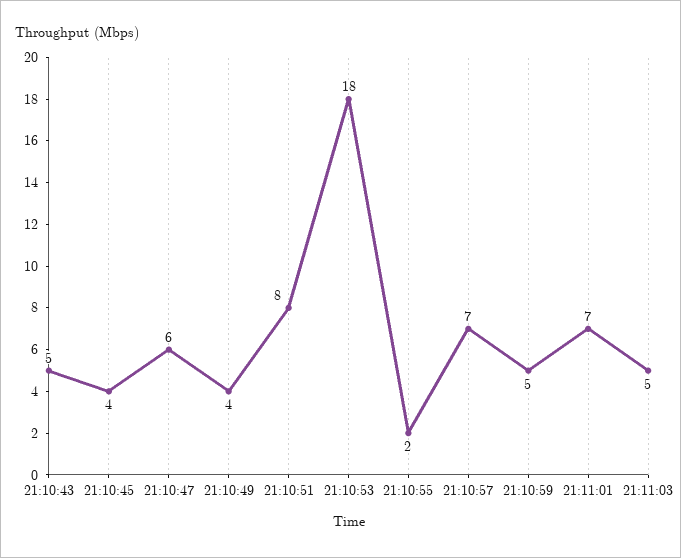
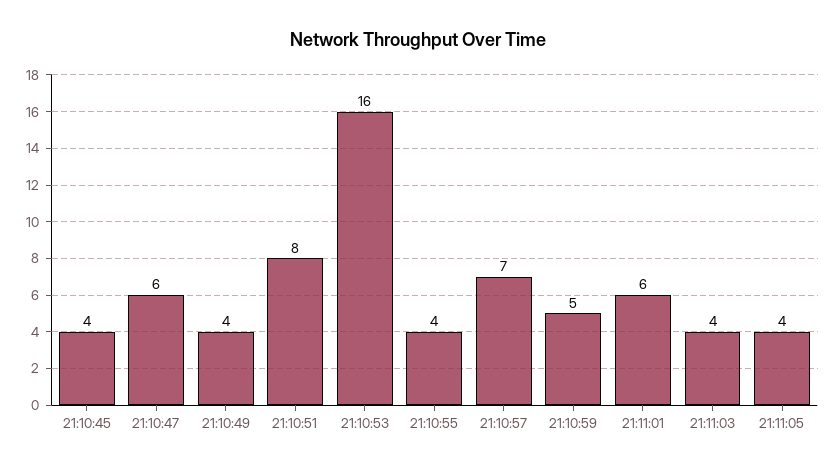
21:10:43: 5 -> none
21:10:53: 18 -> 16
21:10:55: 2 -> 4
21:11:01: 7 -> 6
21:11:03: 5 -> 4
21:11:05: none -> 4

